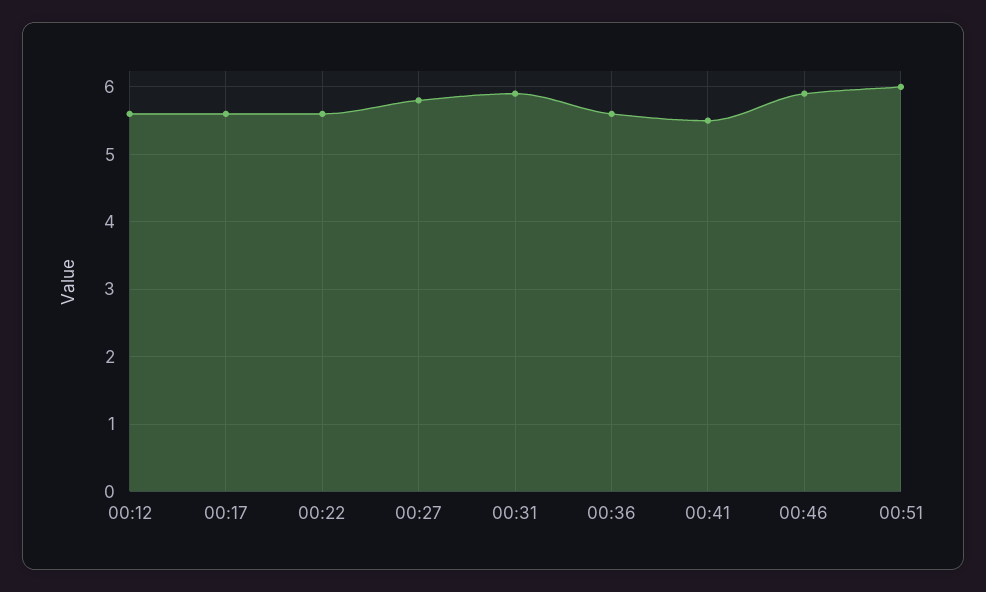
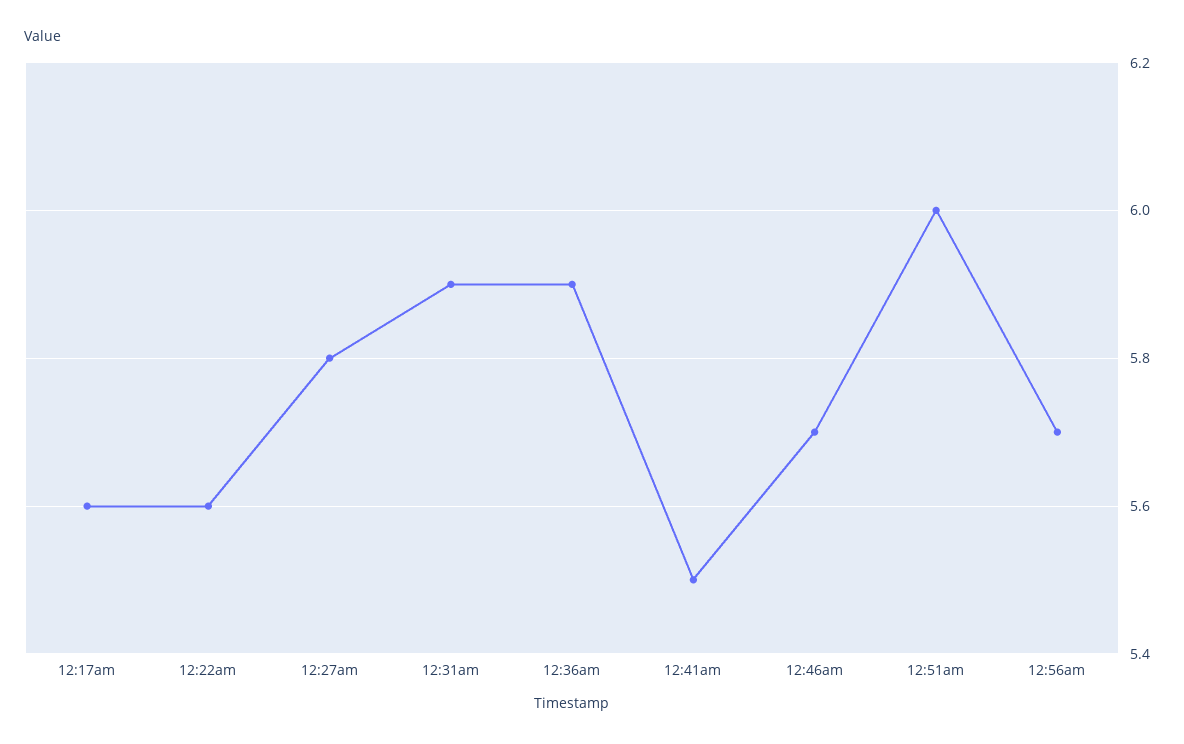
00:12: 5.6 -> none
00:36: 5.6 -> 5.9
00:46: 5.9 -> 5.7
12:56am: none -> 5.7

